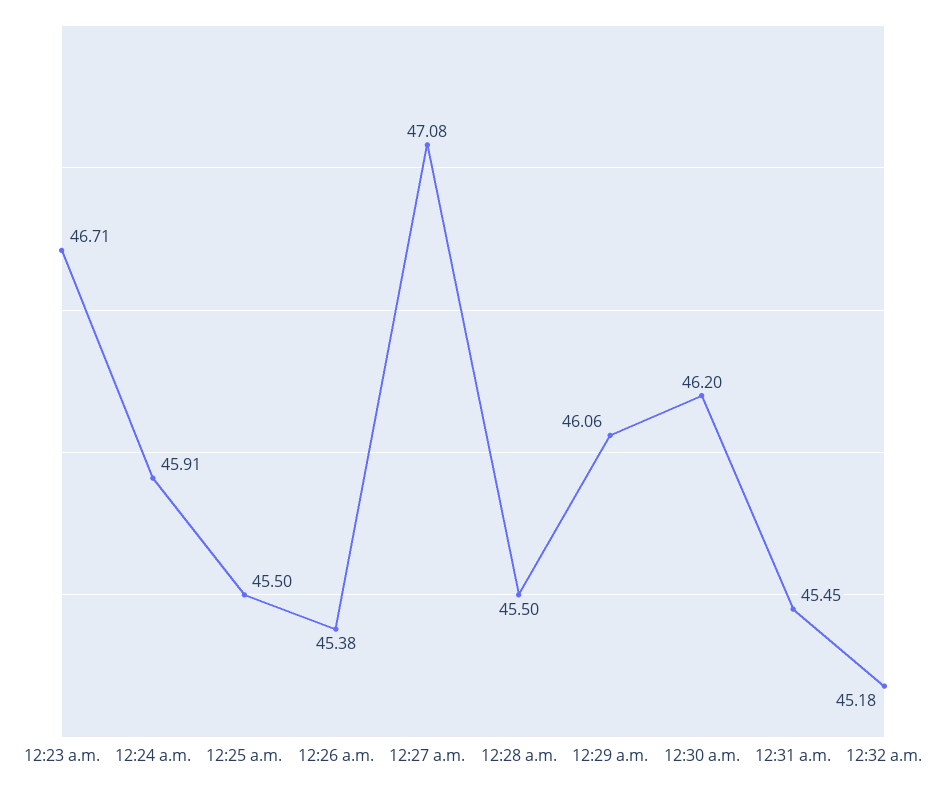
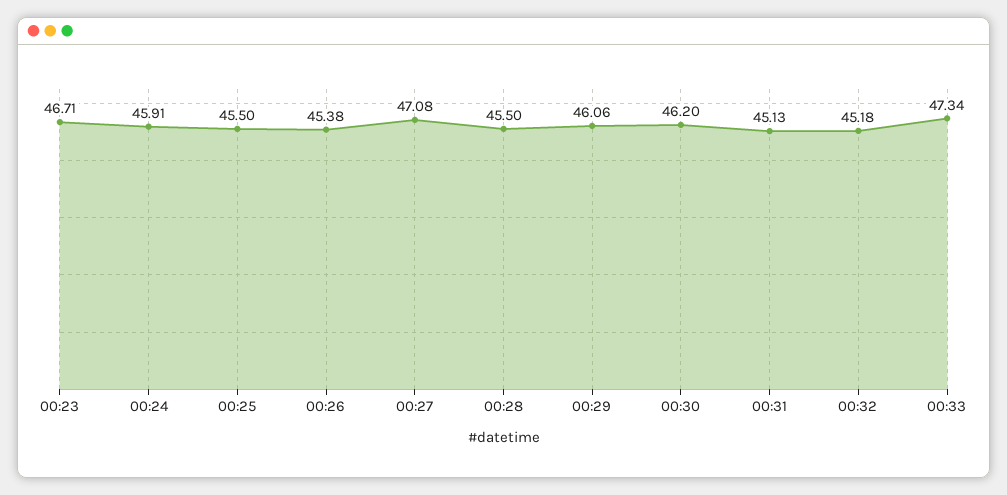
12:31 a.m.: 45.45 -> 45.13
00:33: none -> 47.34

